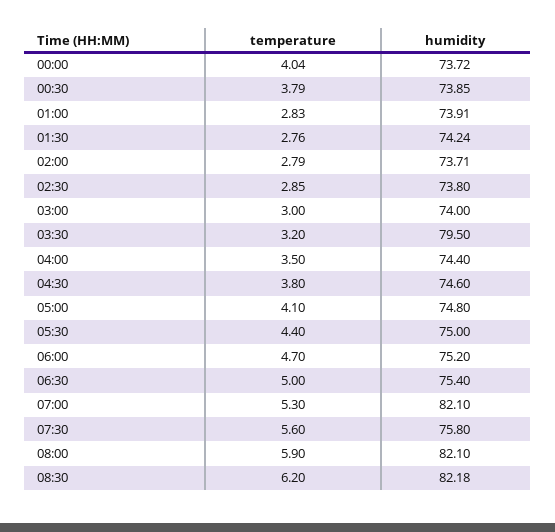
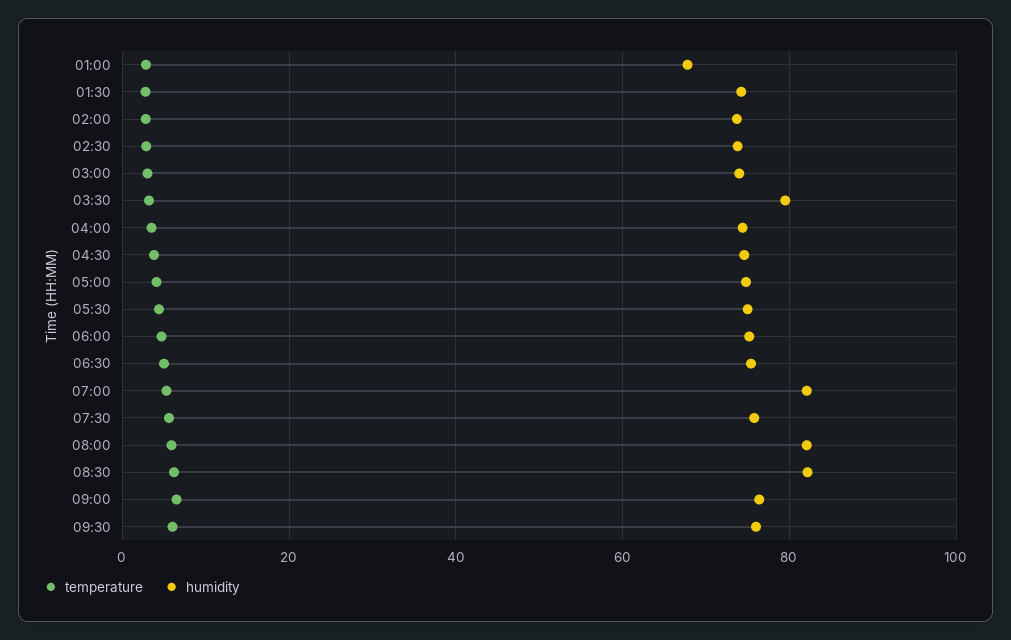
temperature, 00:00: 4.04 -> none
humidity, 00:00: 73.72 -> none
temperature, 00:30: 3.79 -> none
humidity, 00:30: 73.85 -> none
humidity, 01:00: 73.91 -> 68
temperature, 09:00: none -> 6
humidity, 09:00: none -> 76
temperature, 09:30: none -> 6
humidity, 09:30: none -> 76

